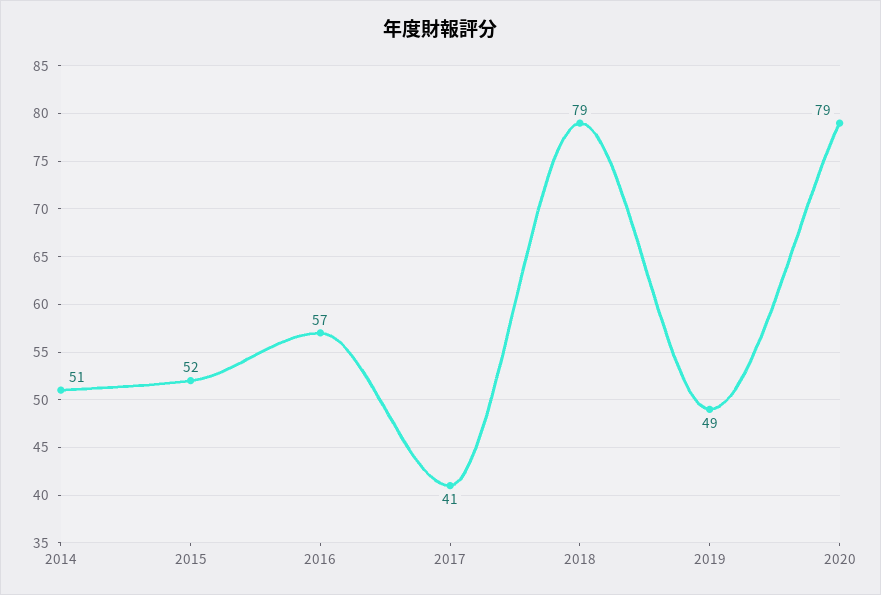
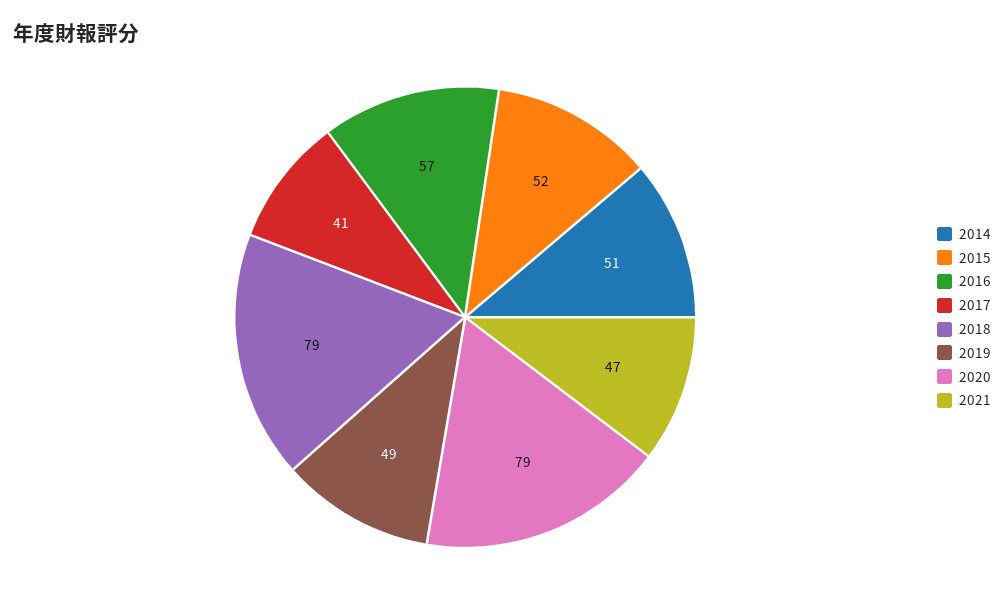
2021: none -> 47

